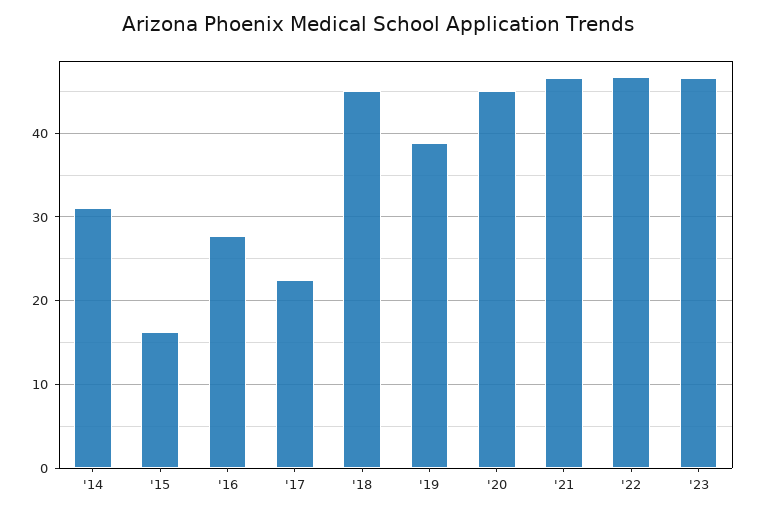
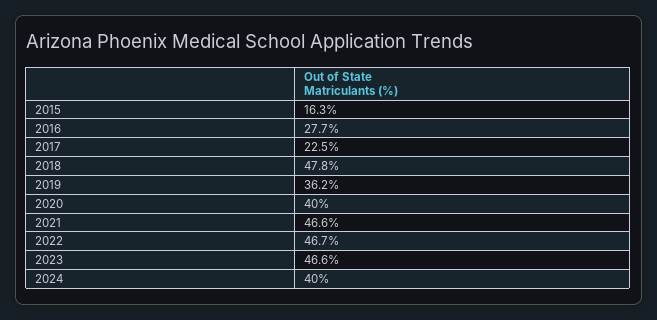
'14: 31 -> none
'18: 45 -> 47.8
'19: 39 -> 36.2
'20: 45 -> 40
2024: none -> 40

